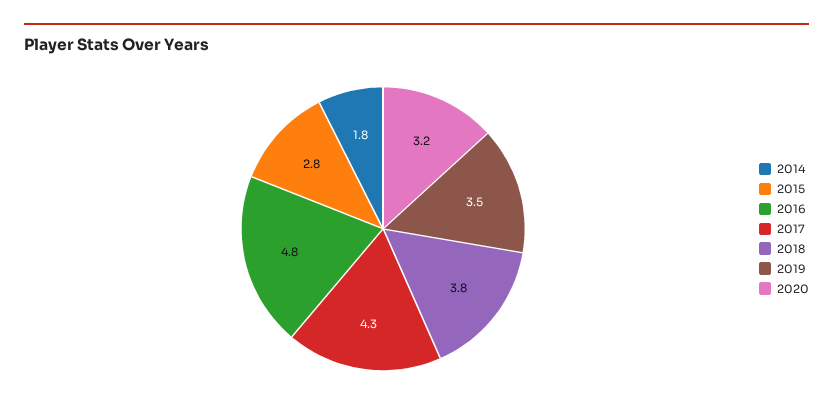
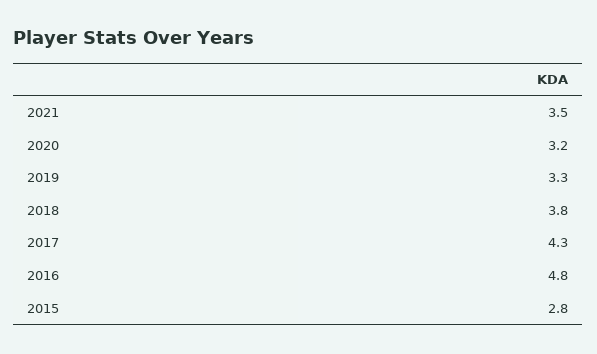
2014: 1.8 -> none
2019: 3.5 -> 3.3
2021: none -> 3.5

